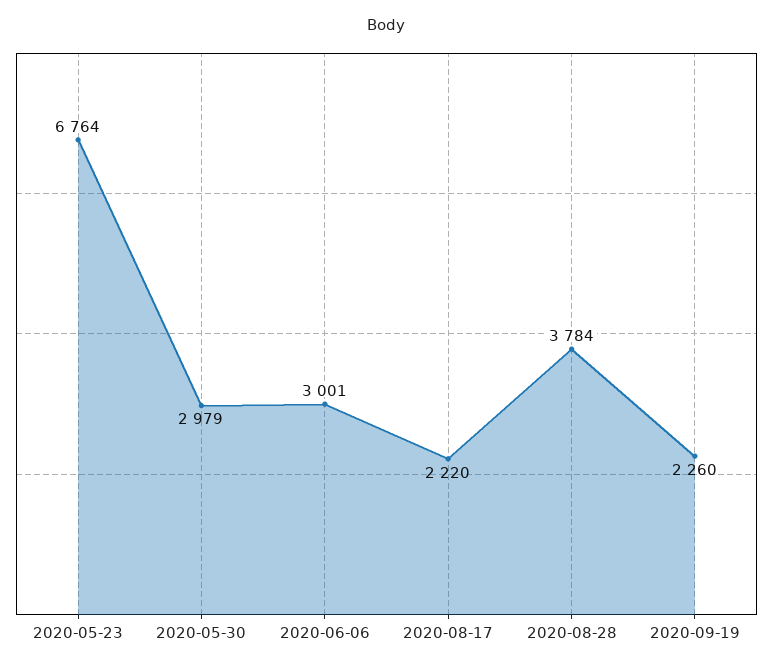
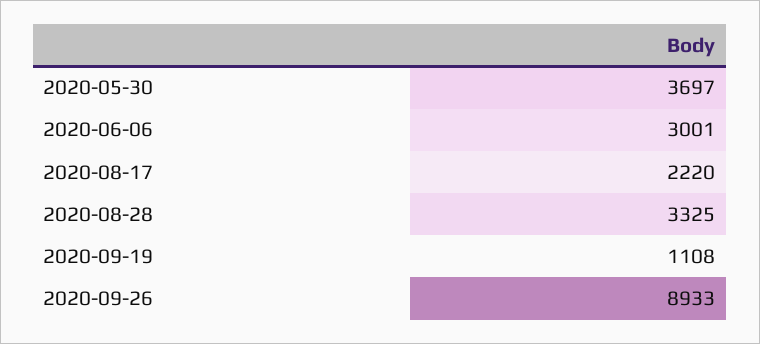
2020-05-23: 6764 -> none
2020-05-30: 2979 -> 3697
2020-08-28: 3784 -> 3325
2020-09-19: 2260 -> 1108
2020-09-26: none -> 8933

